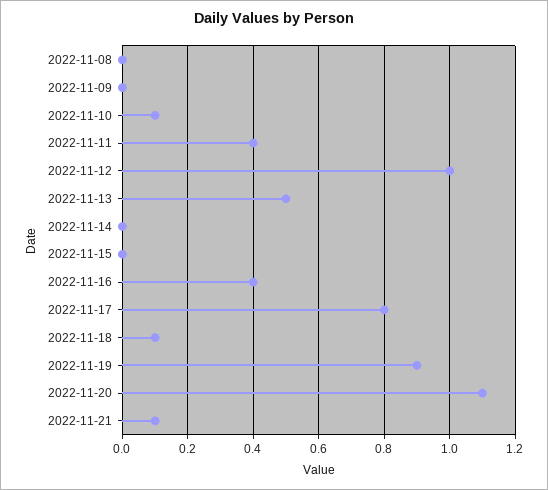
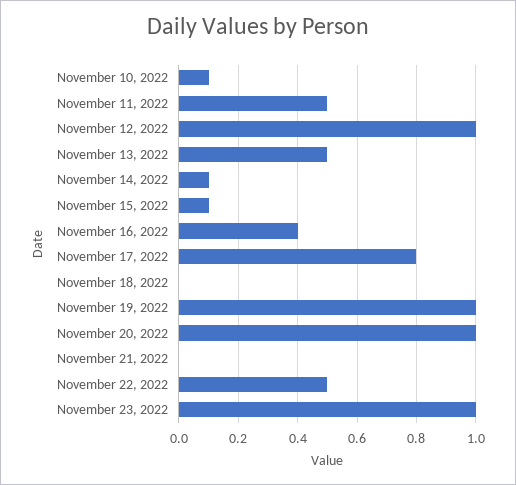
2022-11-08: 0 -> none
2022-11-09: 0 -> none
2022-11-11: 0.4 -> 0.5
2022-11-14: 0 -> 0.1
2022-11-15: 0 -> 0.1
2022-11-18: 0.1 -> 0
2022-11-19: 0.9 -> 1
2022-11-20: 1.1 -> 1
2022-11-21: 0.1 -> 0
November 22, 2022: none -> 0.5
November 23, 2022: none -> 1

